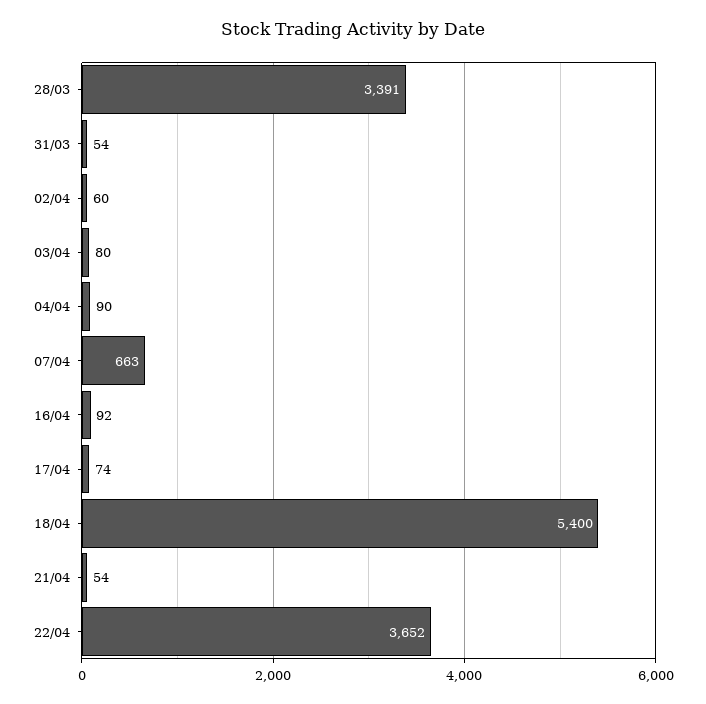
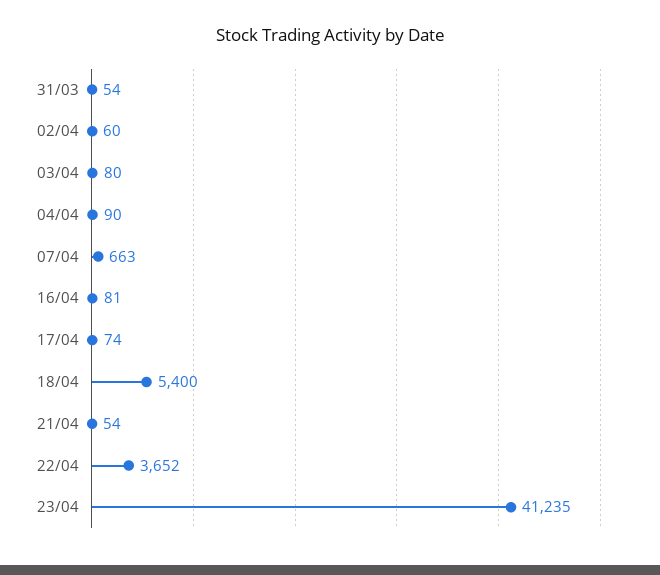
28/03: 3391 -> none
16/04: 92 -> 81
23/04: none -> 41235

